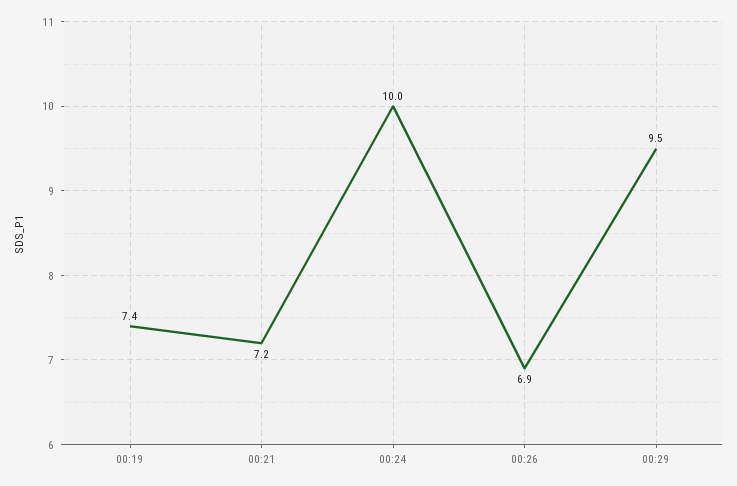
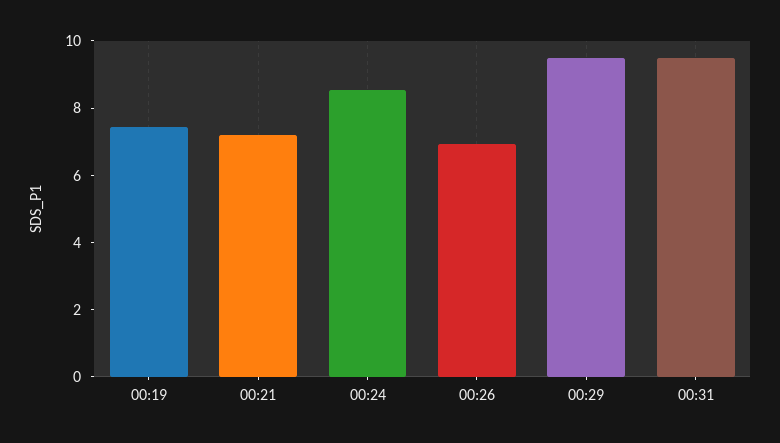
00:24: 10 -> 8.5
00:31: none -> 9.5

